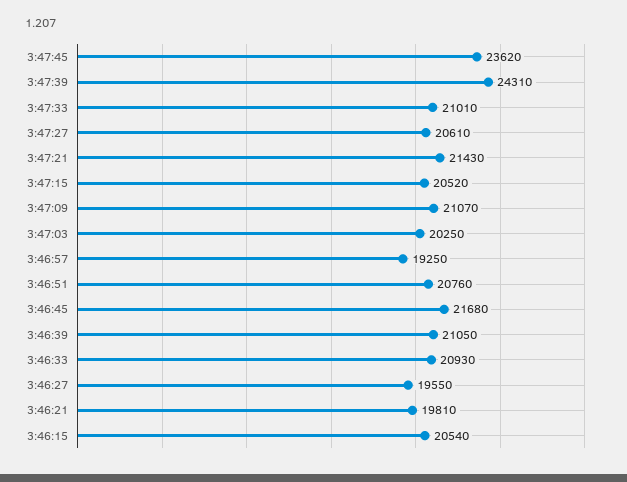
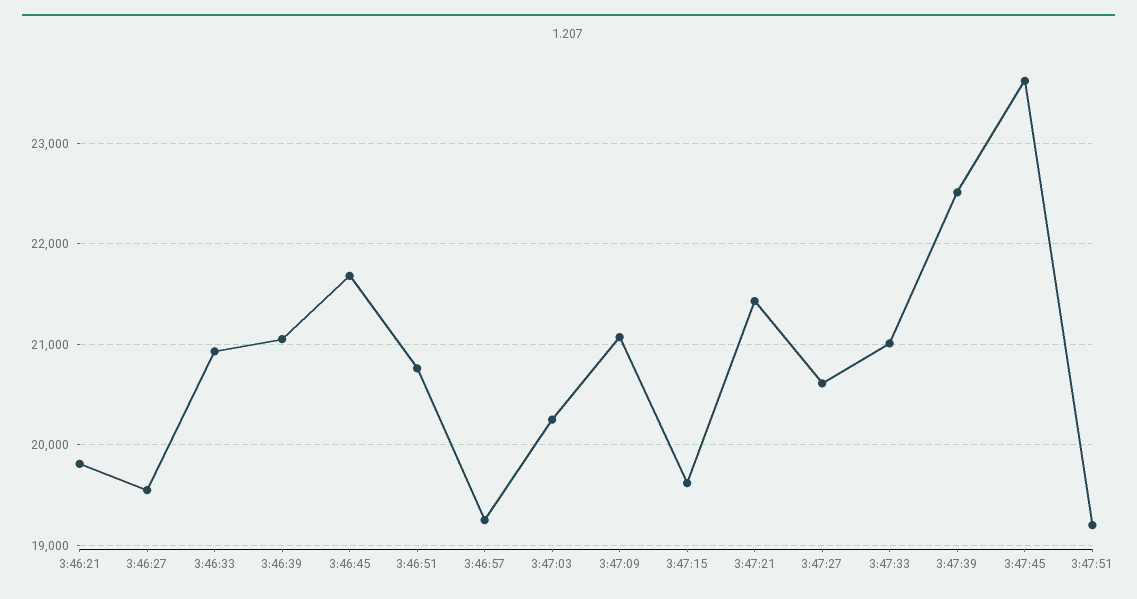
3:47:39: 24310 -> 22500
3:47:15: 20520 -> 19600
3:46:15: 20540 -> none
3:47:51: none -> 19200

